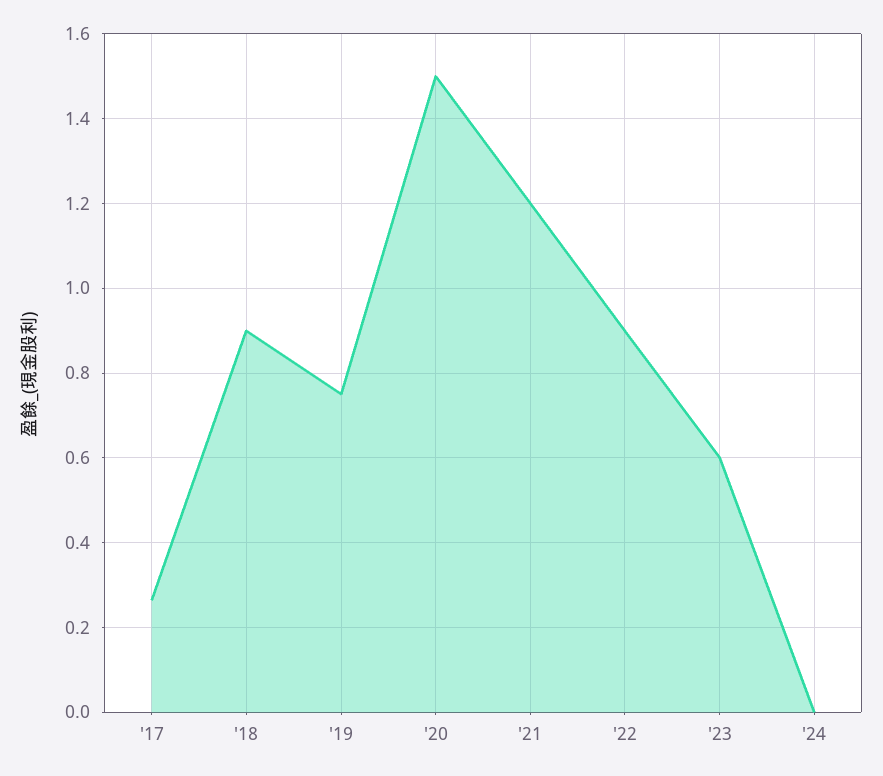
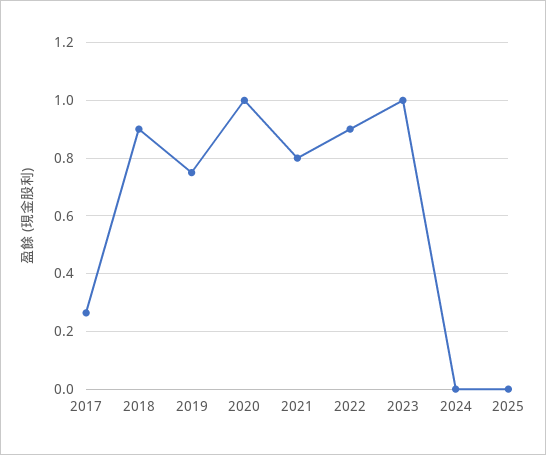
'20: 1.5 -> 1
'21: 1.2 -> 0.8
'23: 0.6 -> 1
2025: none -> 0

